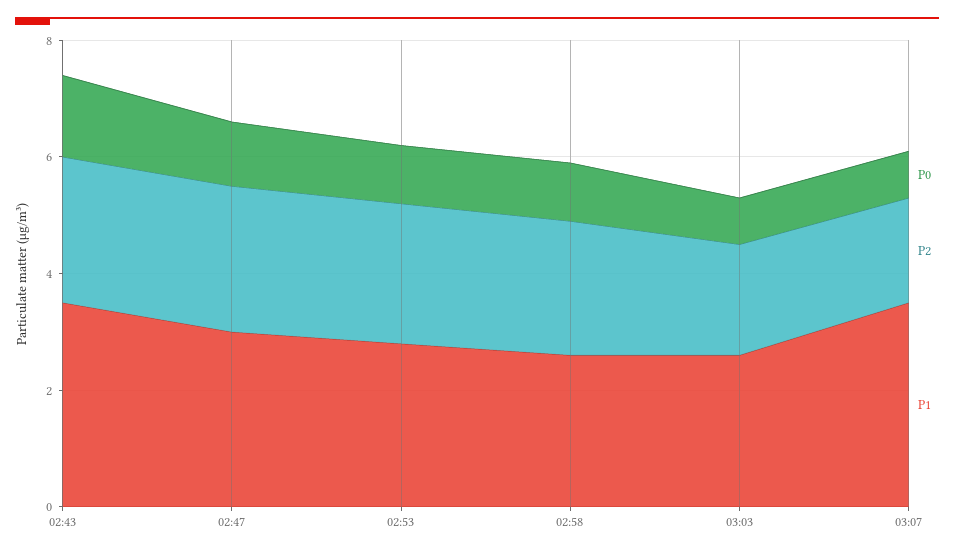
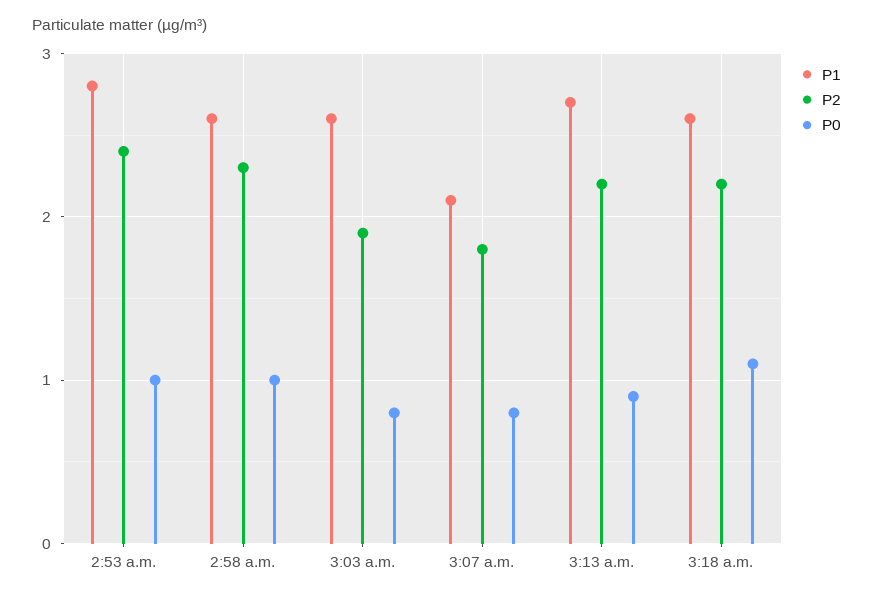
P0, 02:43: 1.5 -> none
P2, 02:43: 2.5 -> none
P1, 02:43: 3.5 -> none
P0, 02:47: 1 -> none
P2, 02:47: 2.5 -> none
P1, 02:47: 3 -> none
P1, 03:07: 3.5 -> 2.1
P1, 3:13 a.m.: none -> 2.7
P2, 3:13 a.m.: none -> 2.2
P0, 3:13 a.m.: none -> 0.9
P1, 3:18 a.m.: none -> 2.6
P2, 3:18 a.m.: none -> 2.2
P0, 3:18 a.m.: none -> 1.1

